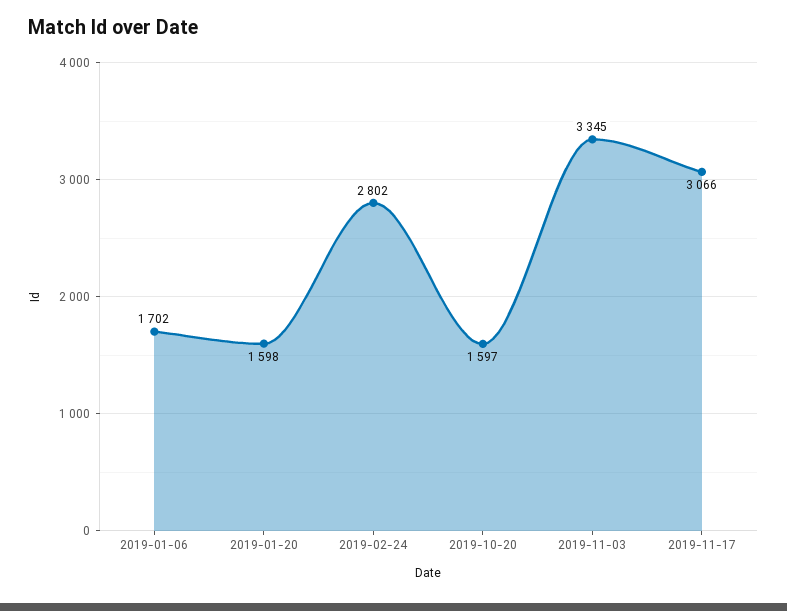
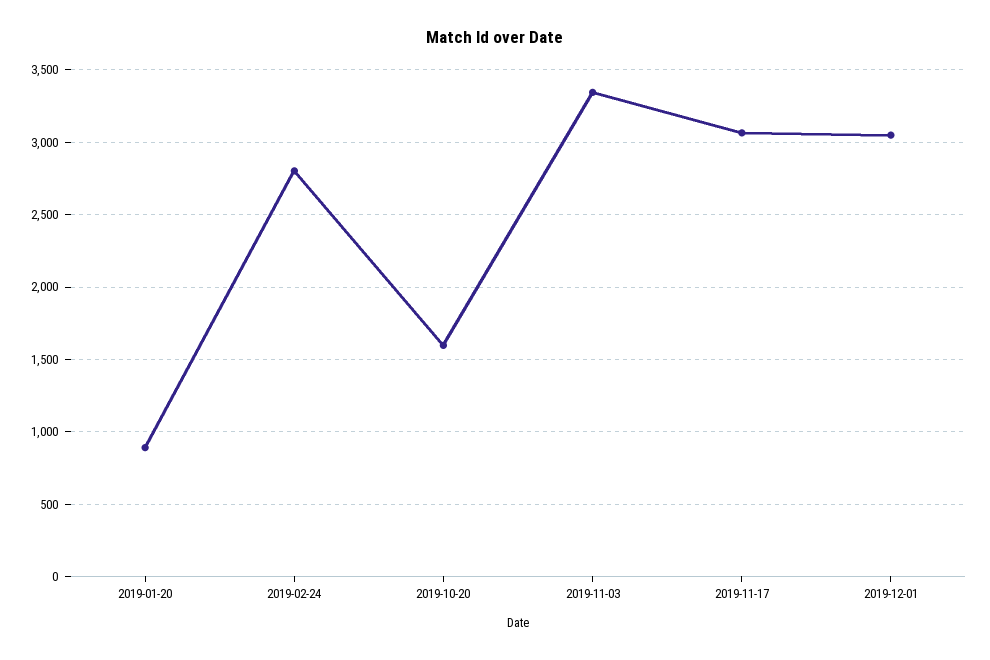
2019-01-06: 1702 -> none
2019-01-20: 1598 -> 900
2019-12-01: none -> 3050

